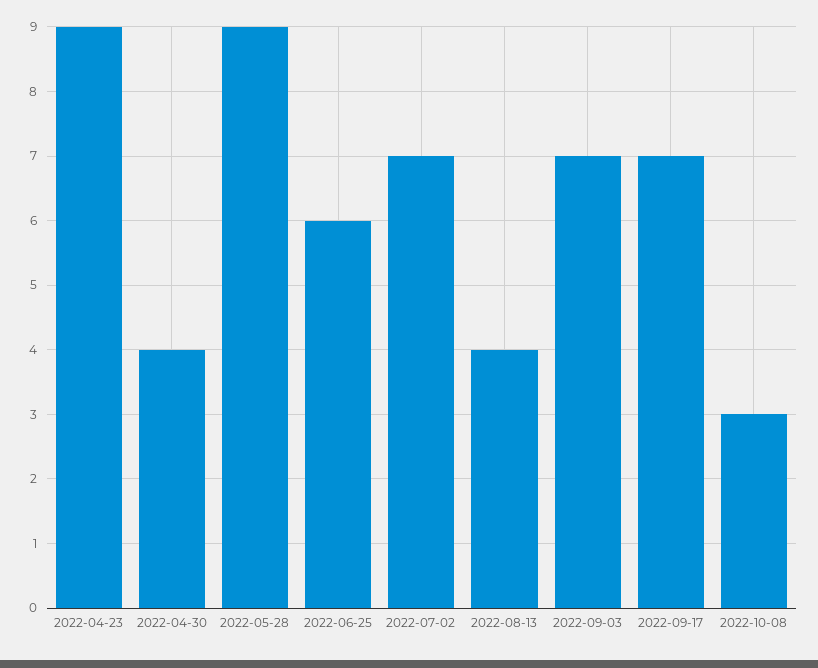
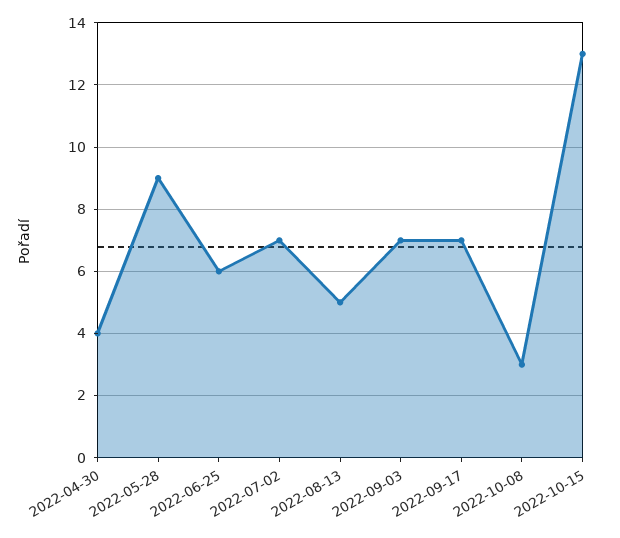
2022-04-23: 9 -> none
2022-08-13: 4 -> 5
2022-10-15: none -> 13

